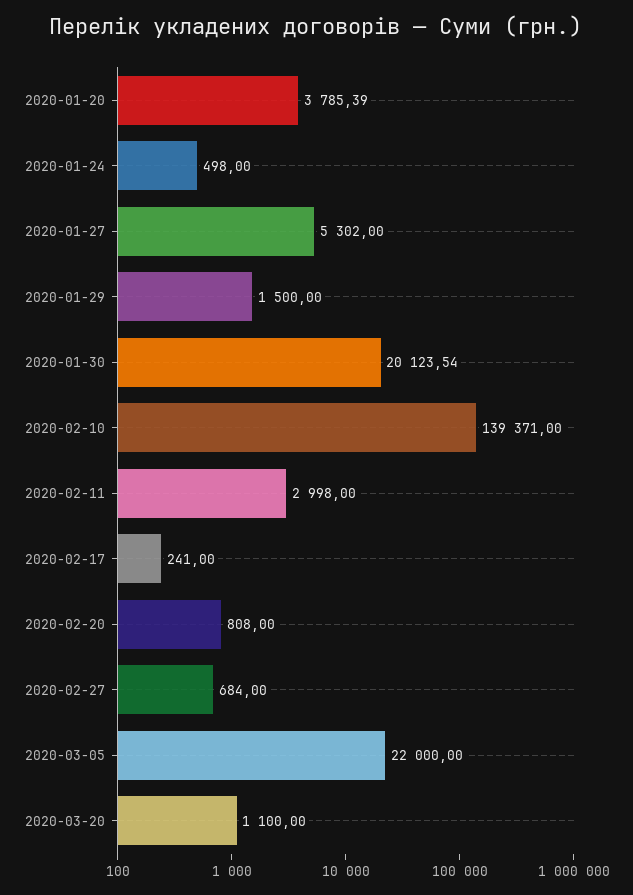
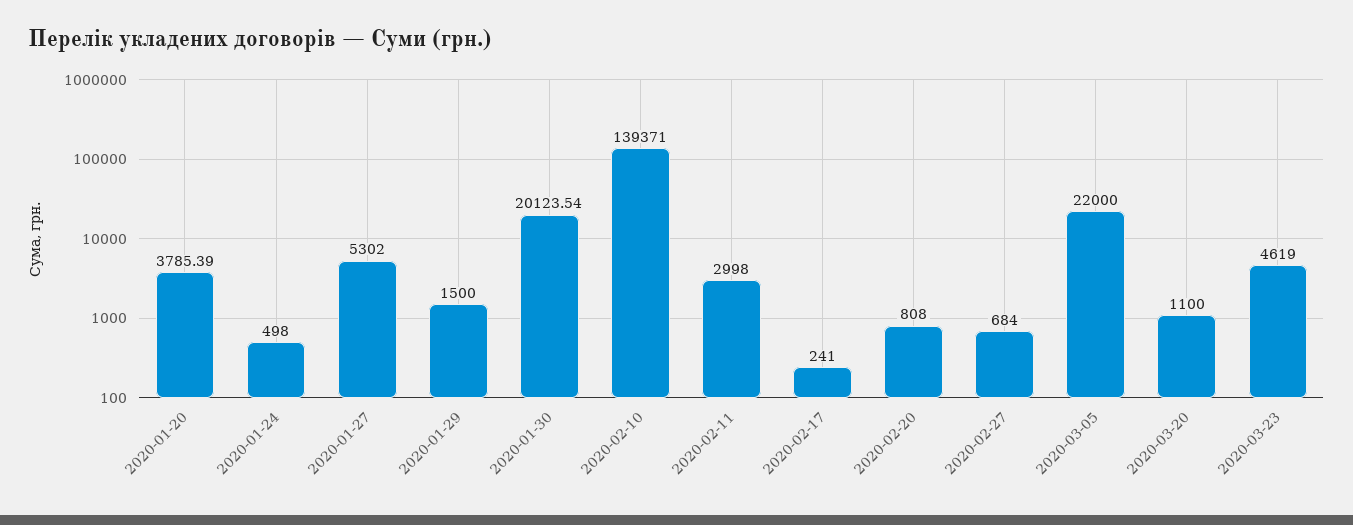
2020-03-23: none -> 4619

